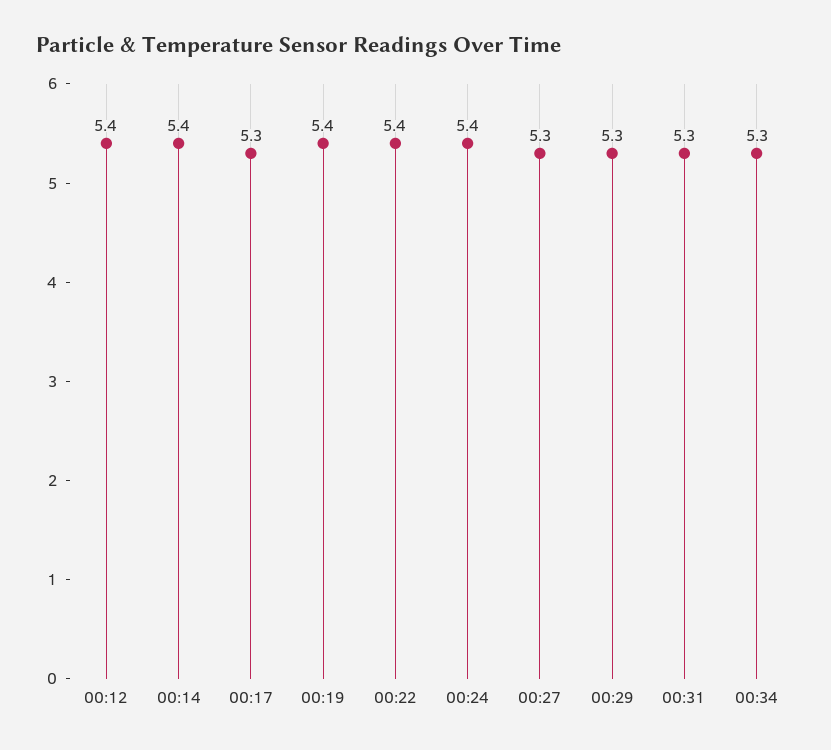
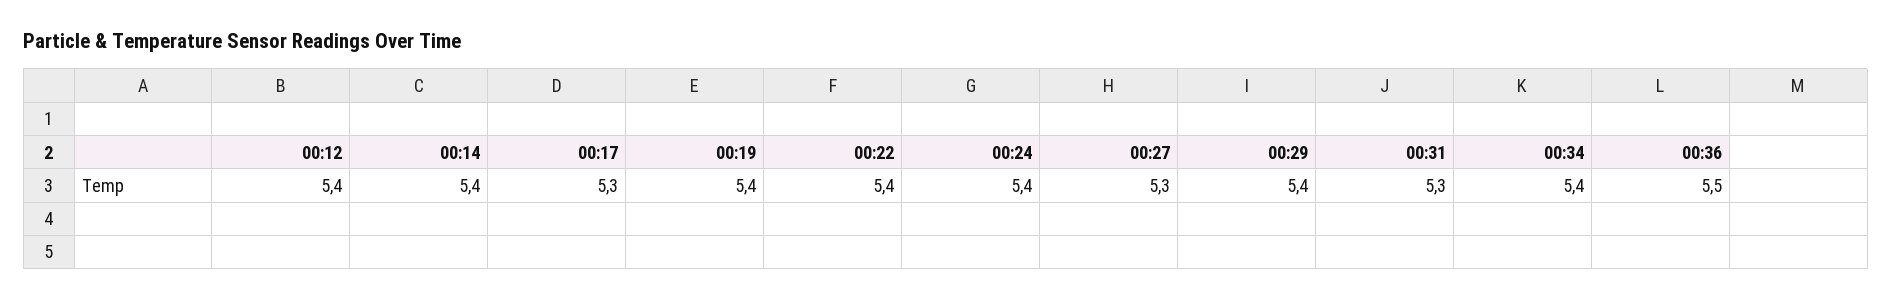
00:29: 5.3 -> 5.4
00:34: 5.3 -> 5.4
00:36: none -> 5.5

